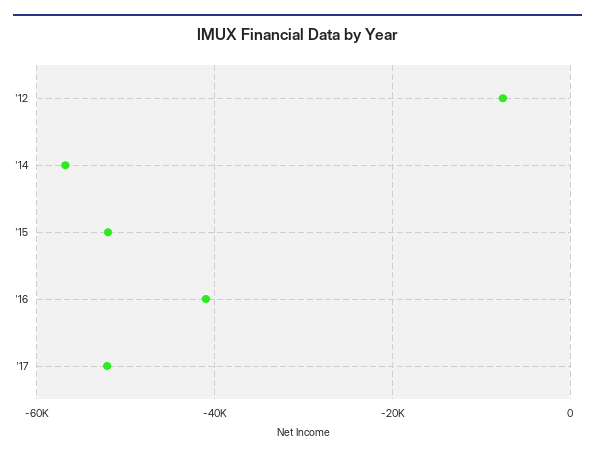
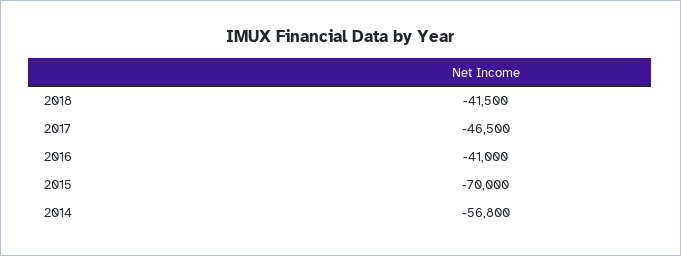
'12: -8000 -> none
'15: -52000 -> -70000
'17: -52000 -> -46500
2018: none -> -41500

